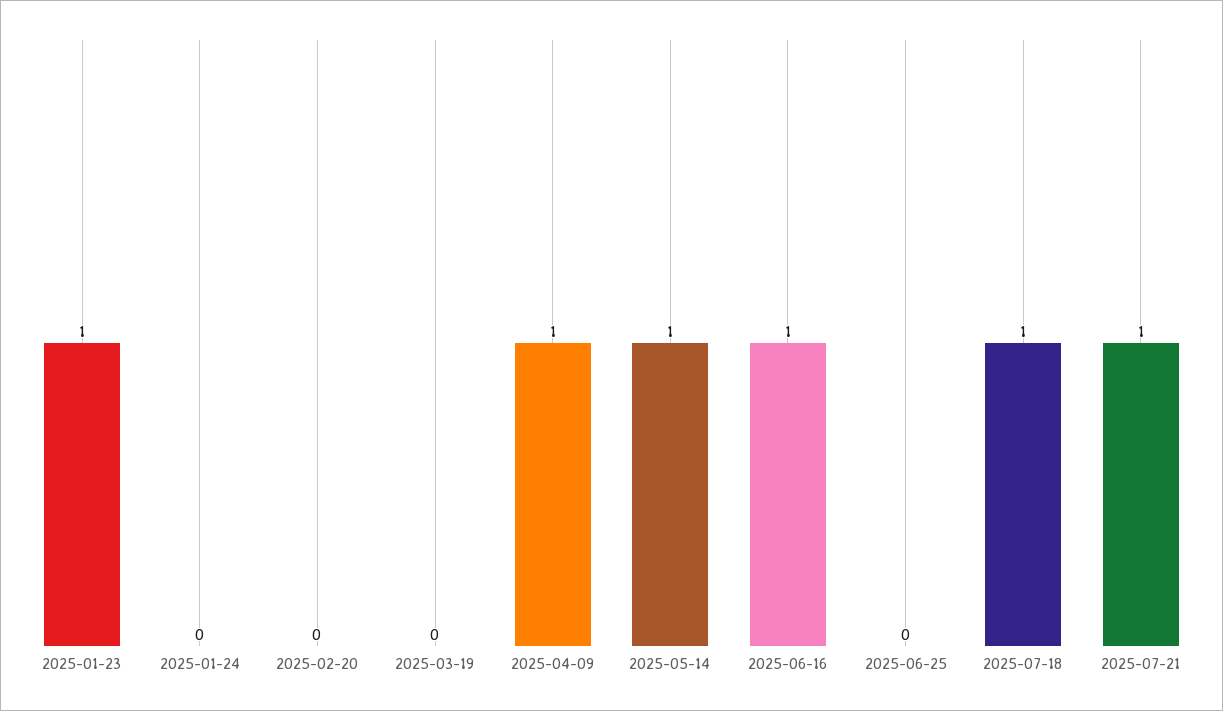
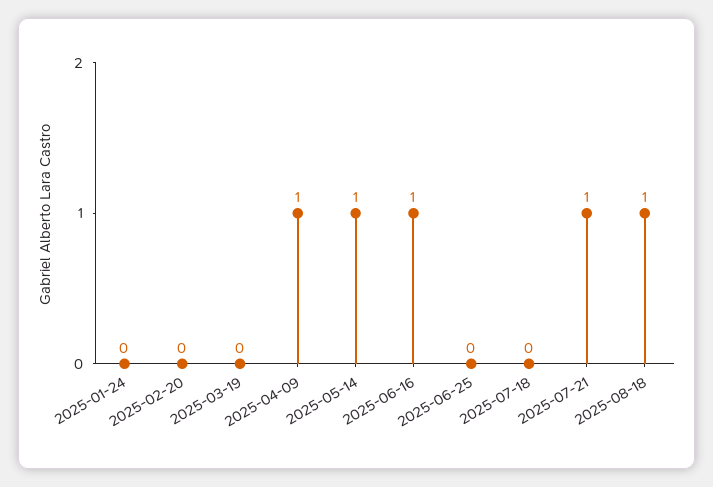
2025-01-23: 1 -> none
2025-07-18: 1 -> 0
2025-08-18: none -> 1

